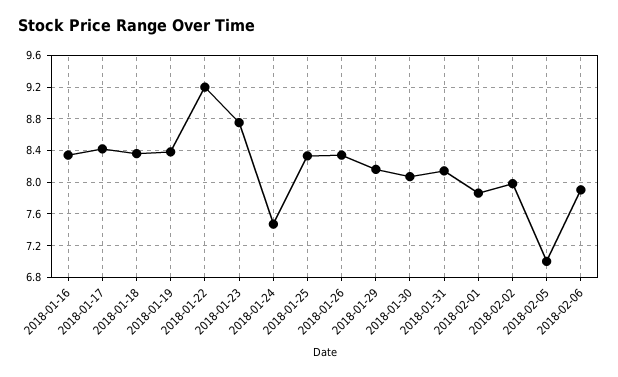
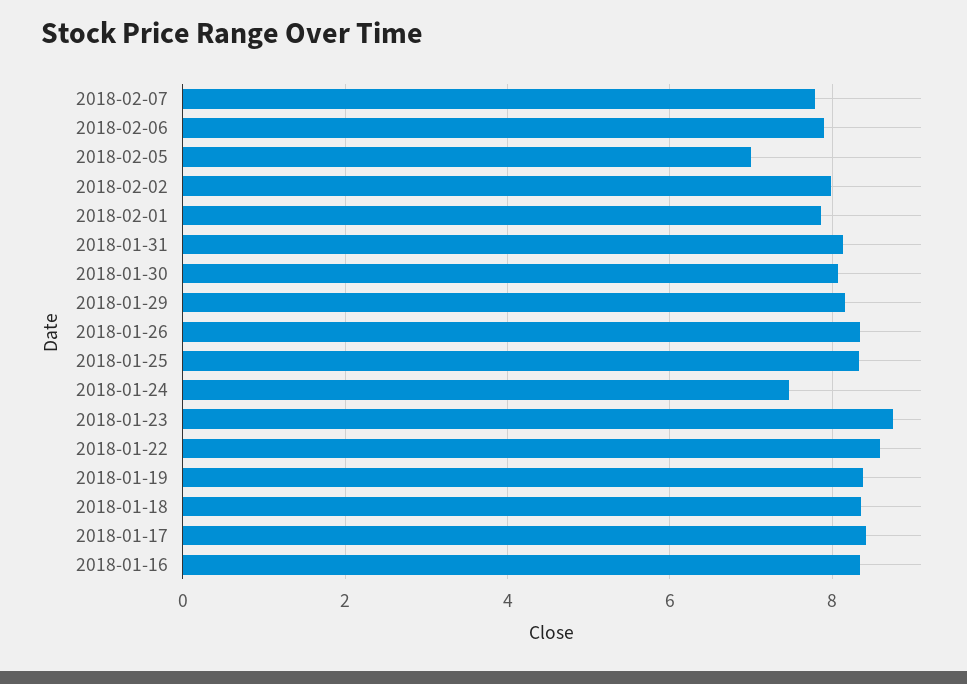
2018-01-22: 9.2 -> 8.6
2018-02-07: none -> 7.8

